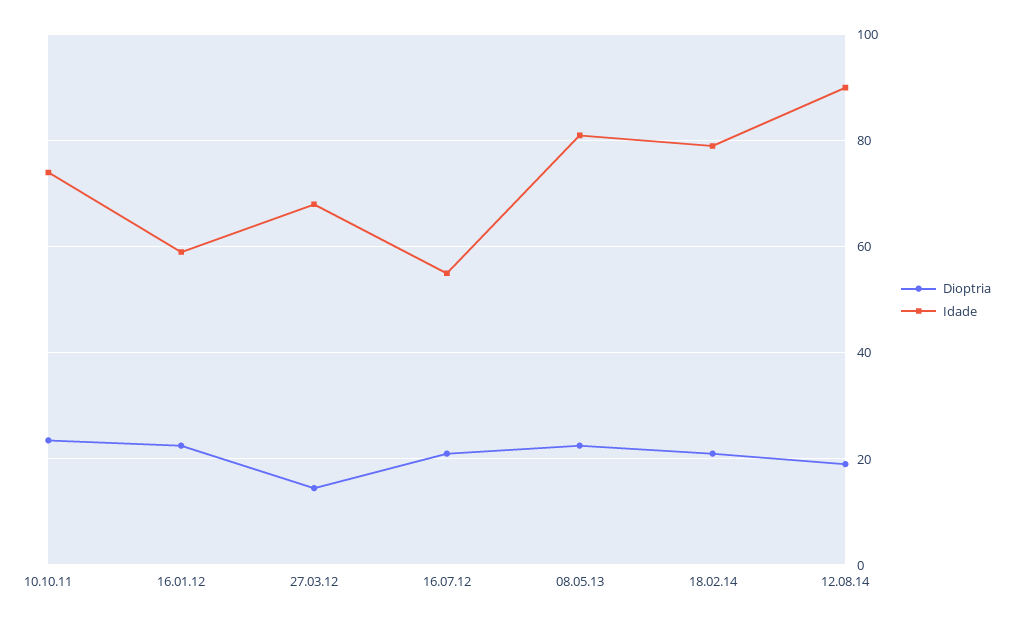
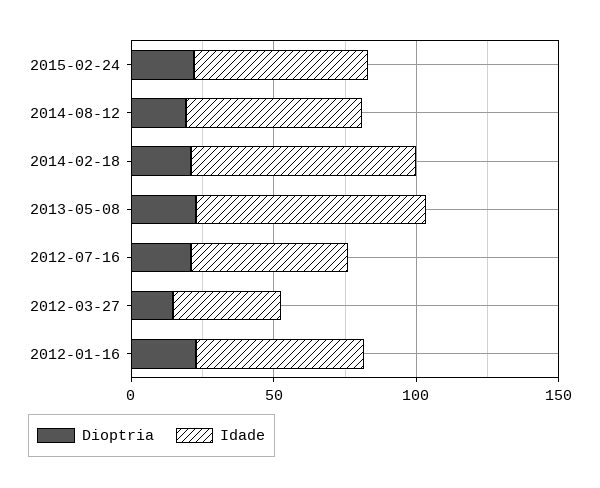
Dioptria, 10.10.11: 24 -> none
Idade, 10.10.11: 74 -> none
Idade, 27.03.12: 68 -> 40
Idade, 12.08.14: 90 -> 60
Dioptria, 2015-02-24: none -> 20
Idade, 2015-02-24: none -> 60

